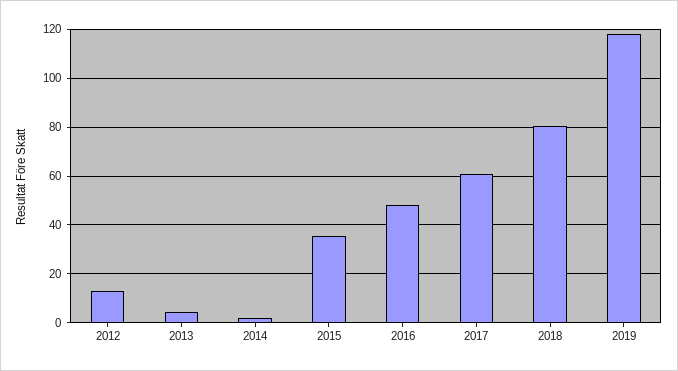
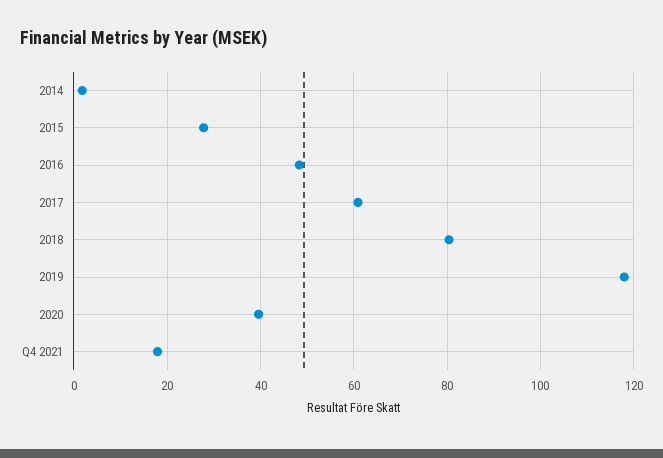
2012: 12.5 -> none
2013: 5 -> none
2015: 35 -> 28
2020: none -> 40
Q4 2021: none -> 18

